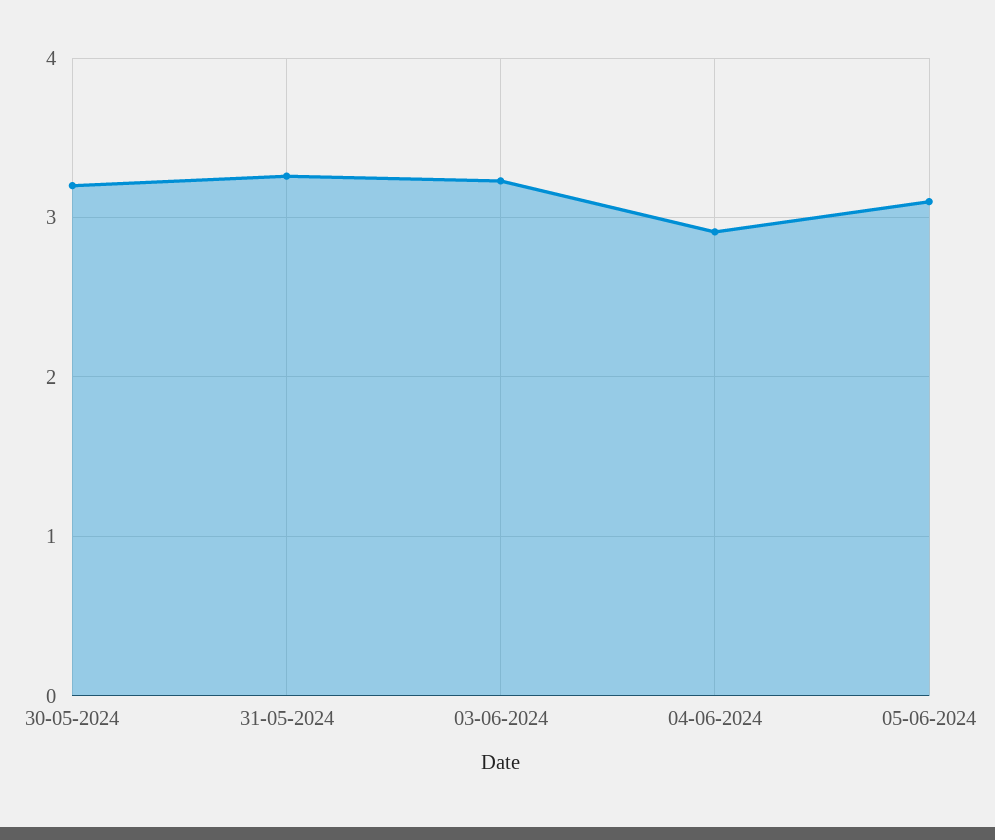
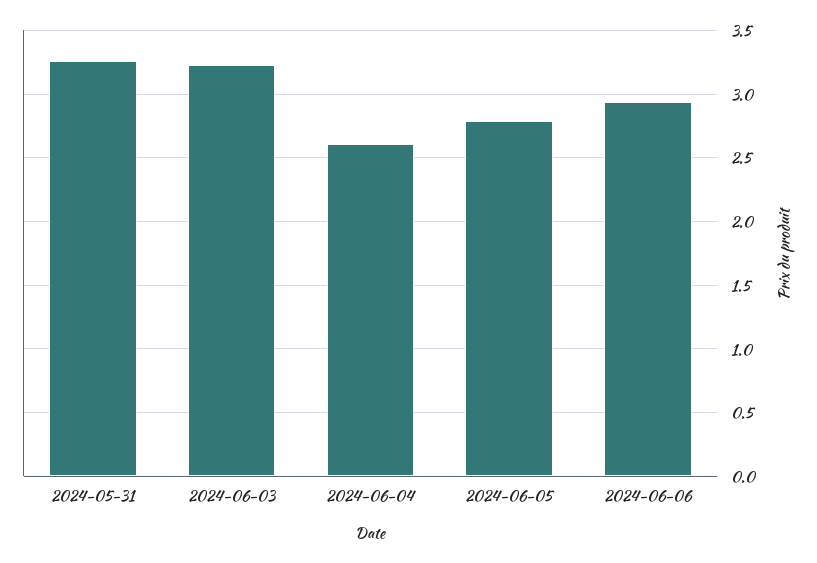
30-05-2024: 3.2 -> none
04-06-2024: 2.9 -> 2.6
05-06-2024: 3.1 -> 2.8
2024-06-06: none -> 2.95

